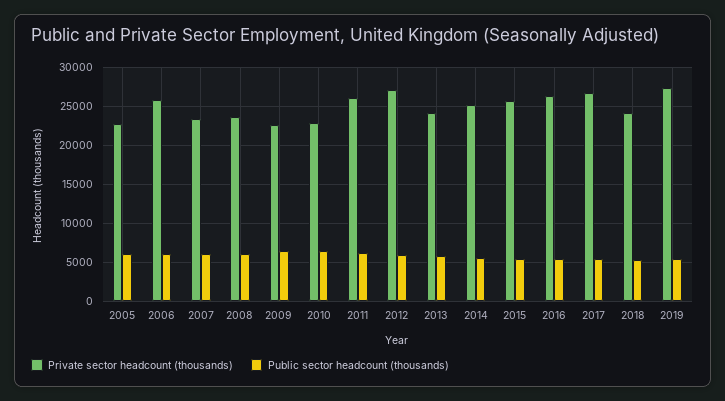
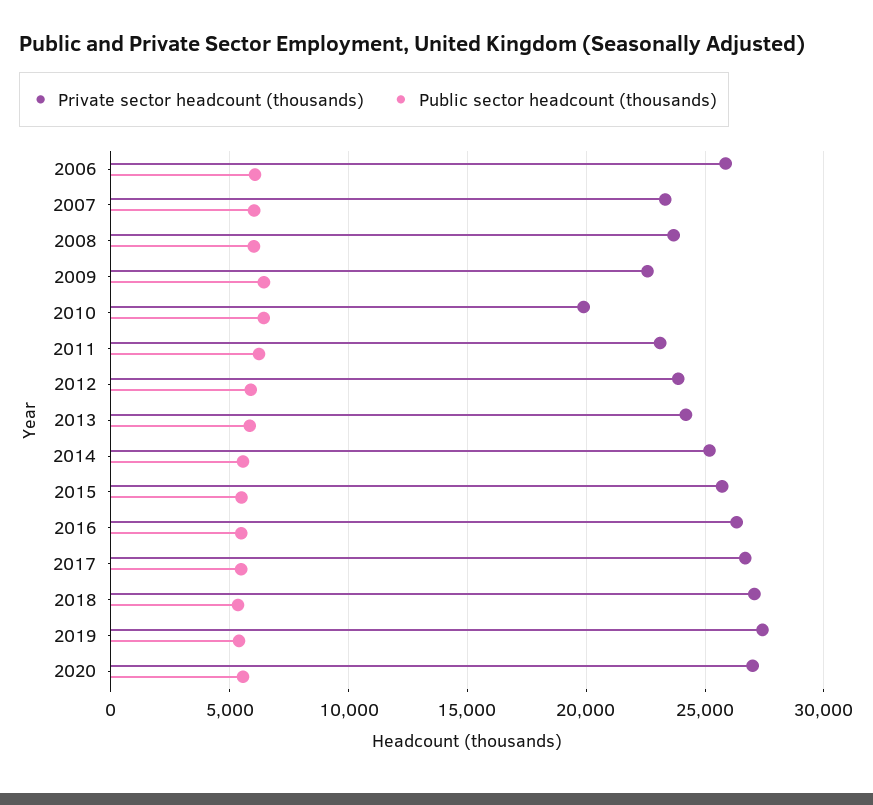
Private sector headcount (thousands), 2005: 23000 -> none
Public sector headcount (thousands), 2005: 6000 -> none
Private sector headcount (thousands), 2010: 23000 -> 20000
Private sector headcount (thousands), 2011: 26000 -> 23000
Private sector headcount (thousands), 2012: 27000 -> 24000
Private sector headcount (thousands), 2018: 24000 -> 27000
Private sector headcount (thousands), 2020: none -> 27000
Public sector headcount (thousands), 2020: none -> 5500

